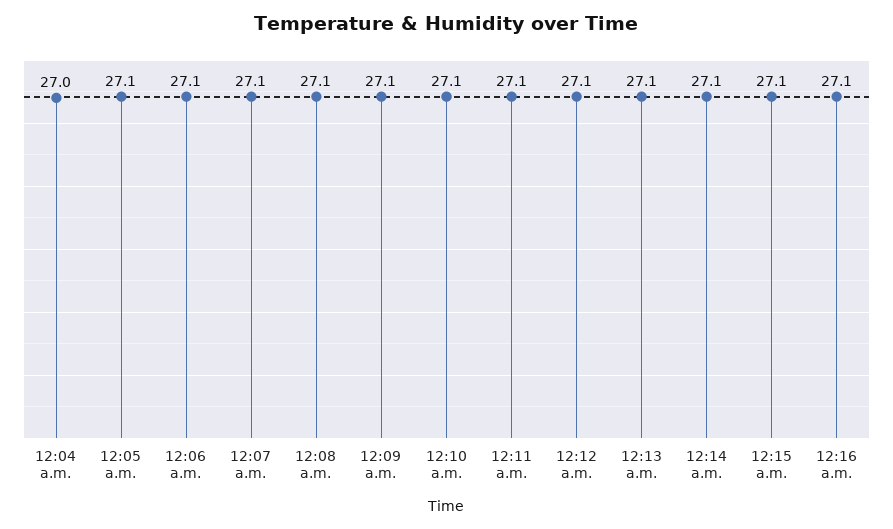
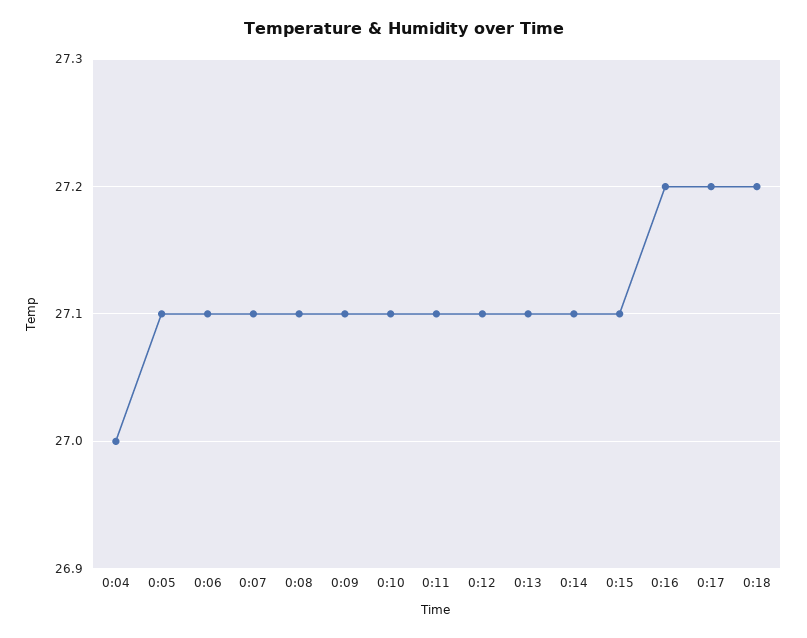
12:16 a.m.: 27.1 -> 27.2
0:17: none -> 27.2
0:18: none -> 27.2

